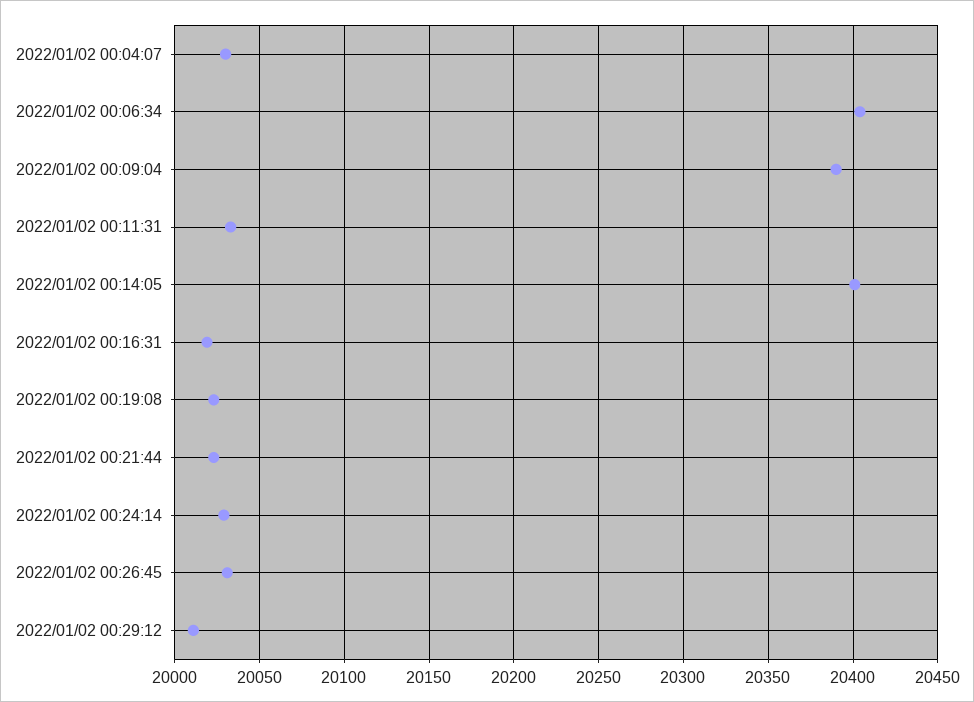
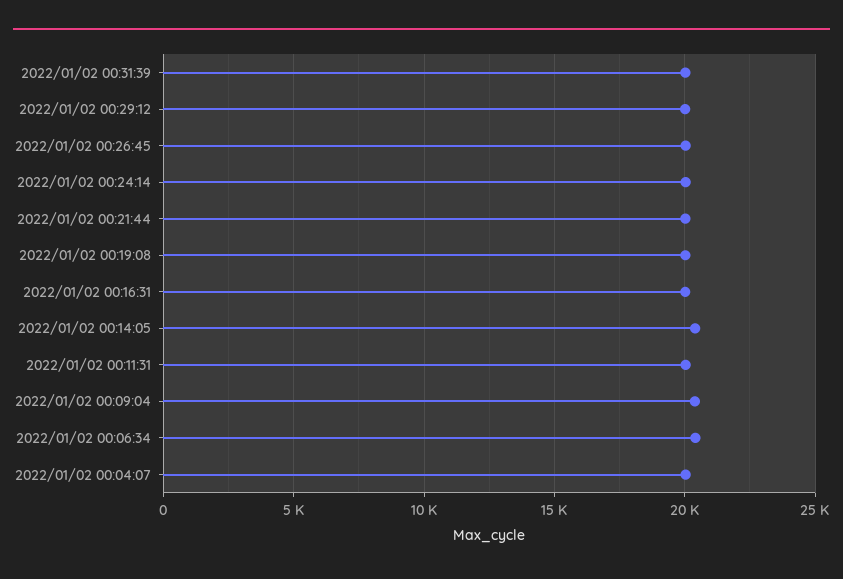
2022/01/02 00:31:39: none -> 20000

